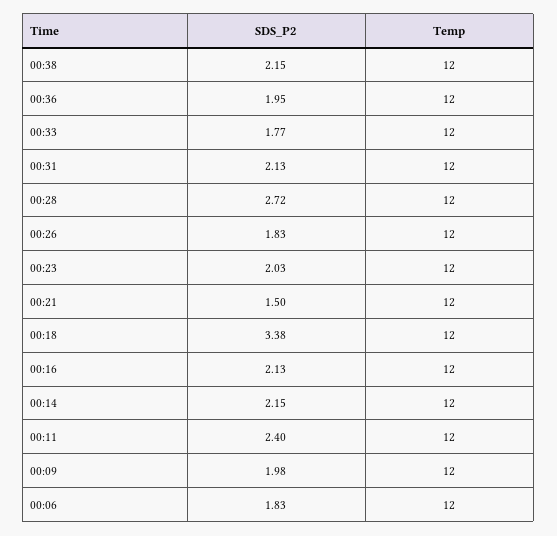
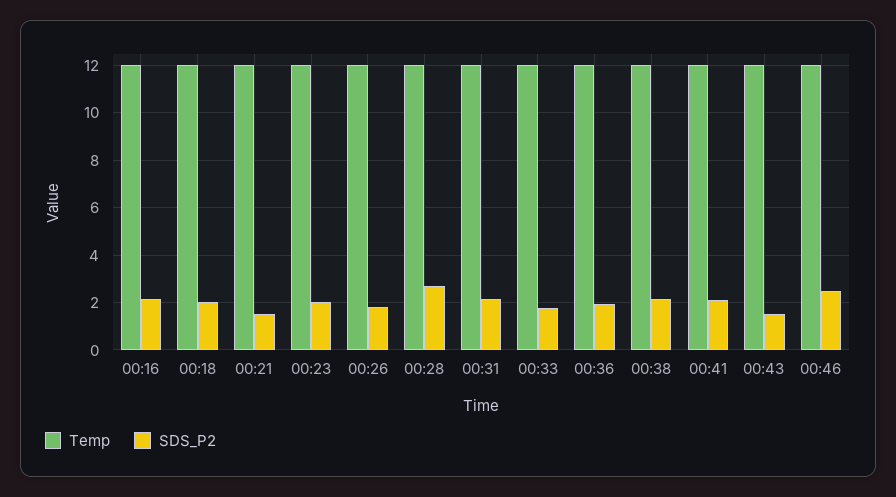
SDS_P2, 00:18: 3.38 -> 2
SDS_P2, 00:14: 2.15 -> none
Temp, 00:14: 12 -> none
SDS_P2, 00:11: 2.4 -> none
Temp, 00:11: 12 -> none
SDS_P2, 00:09: 1.98 -> none
Temp, 00:09: 12 -> none
SDS_P2, 00:06: 1.83 -> none
Temp, 00:06: 12 -> none
Temp, 00:41: none -> 12
SDS_P2, 00:41: none -> 2
Temp, 00:43: none -> 12
SDS_P2, 00:43: none -> 1.5
Temp, 00:46: none -> 12
SDS_P2, 00:46: none -> 2.5

